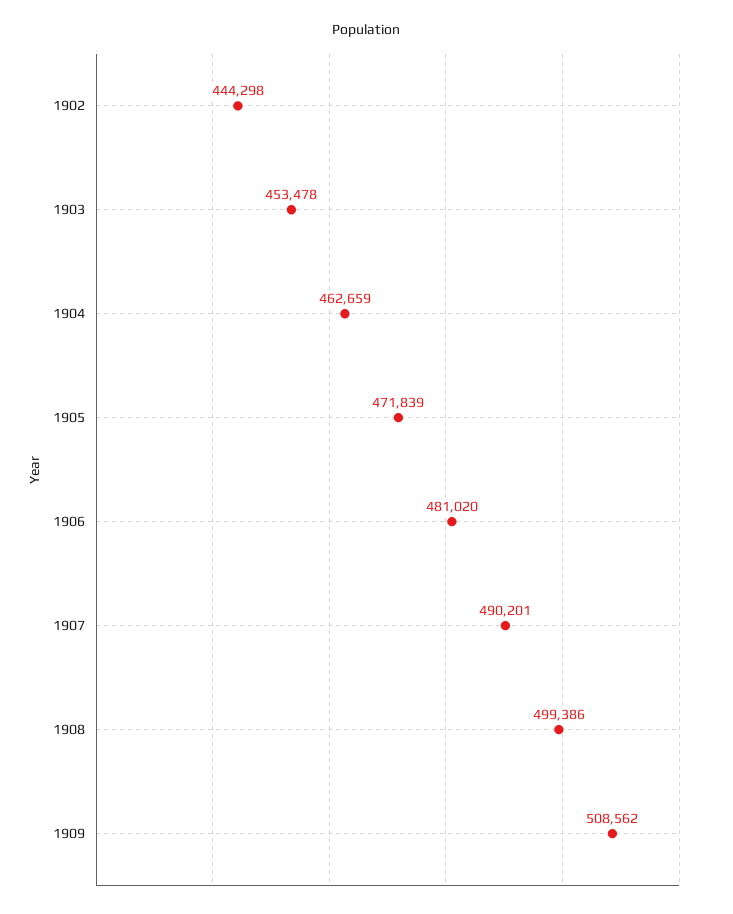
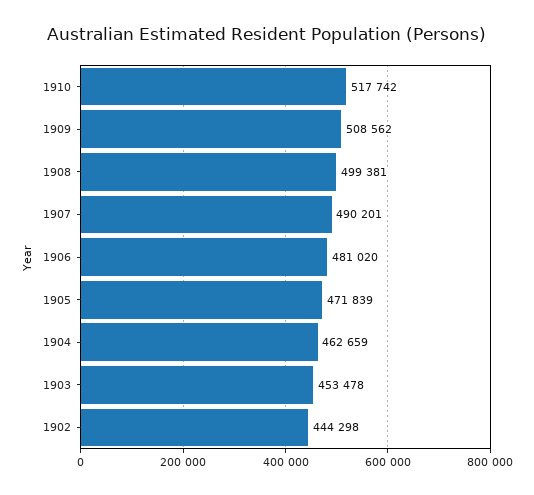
1908: 499386 -> 499381
1910: none -> 517742

